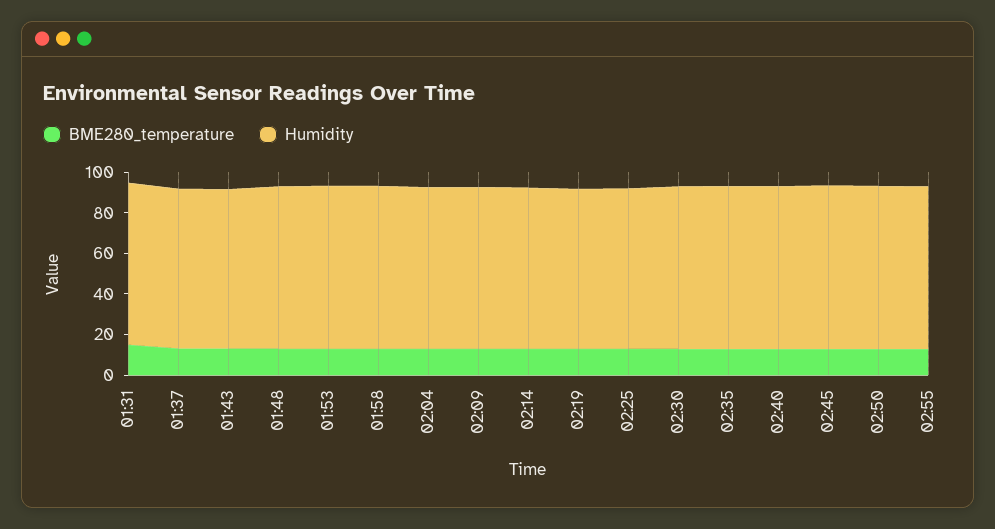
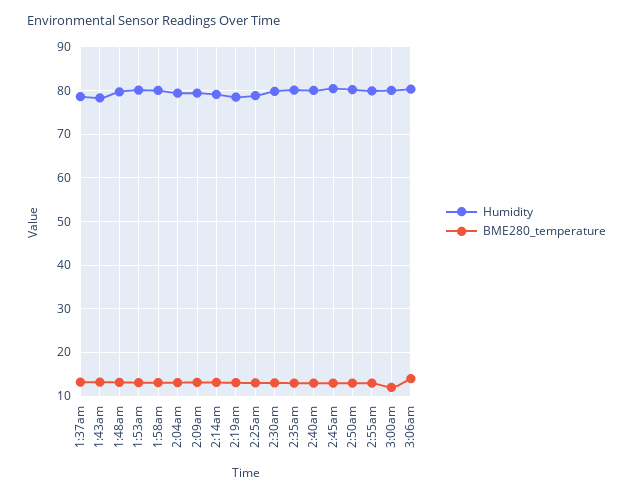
BME280_temperature, 01:31: 15 -> none
Humidity, 01:31: 80 -> none
Humidity, 3:00am: none -> 80
BME280_temperature, 3:00am: none -> 12
Humidity, 3:06am: none -> 80
BME280_temperature, 3:06am: none -> 14

